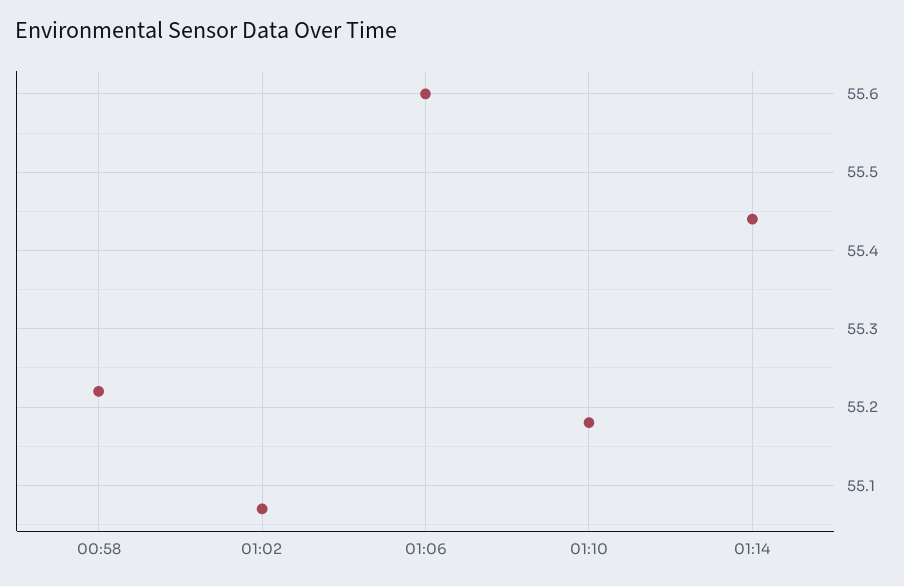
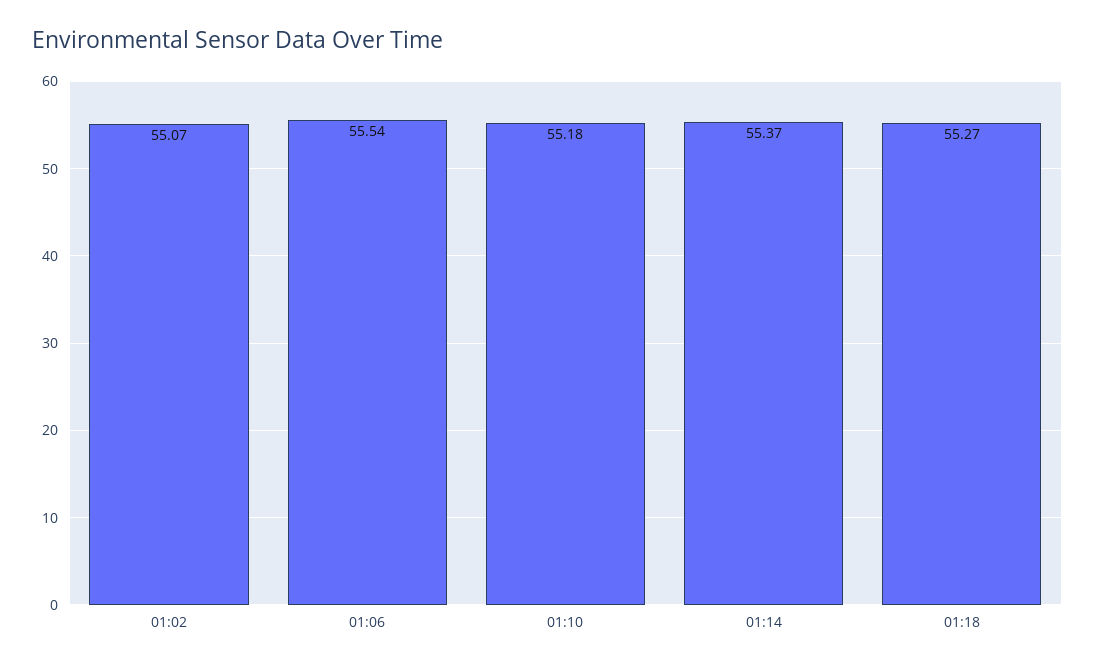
00:58: 55.22 -> none
01:06: 55.6 -> 55.54
01:14: 55.44 -> 55.37
01:18: none -> 55.27

